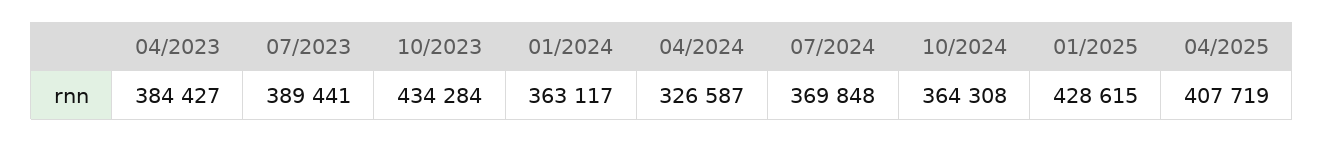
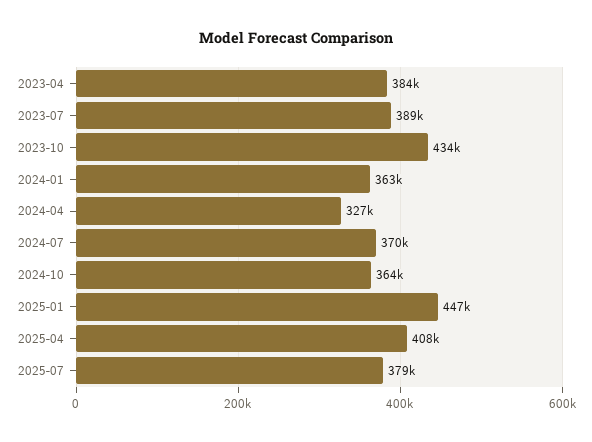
01/2025: 428615 -> 447000
2025-07: none -> 379000

